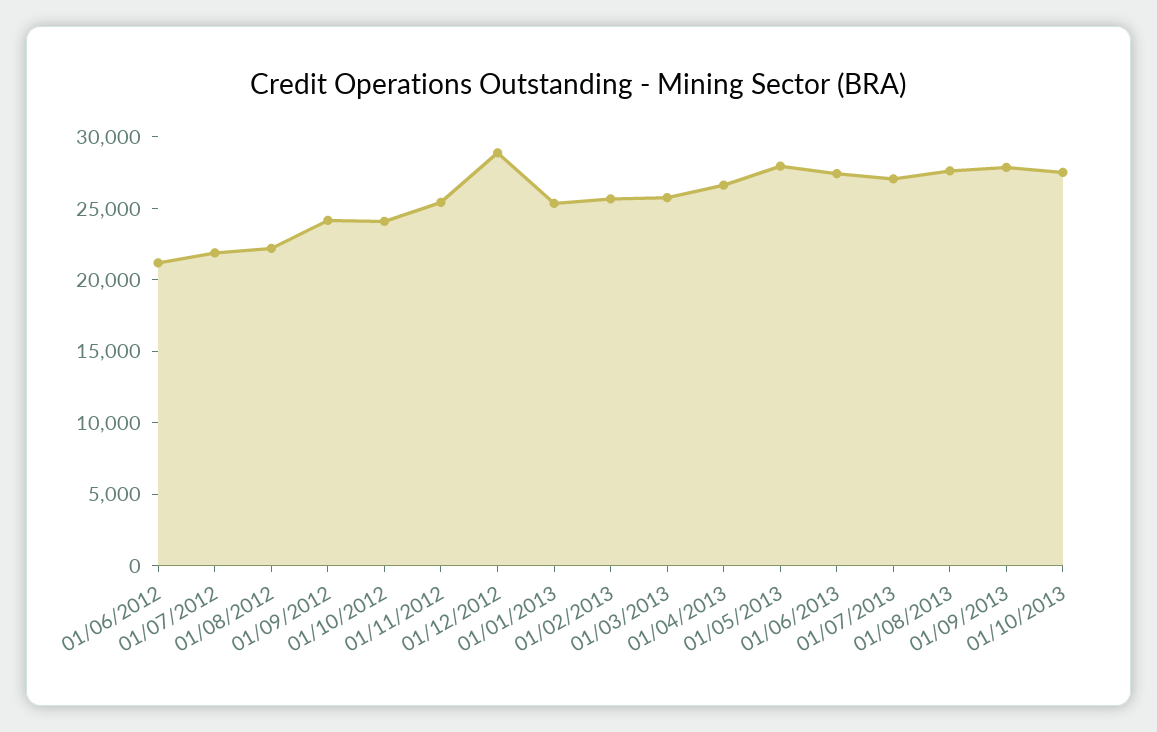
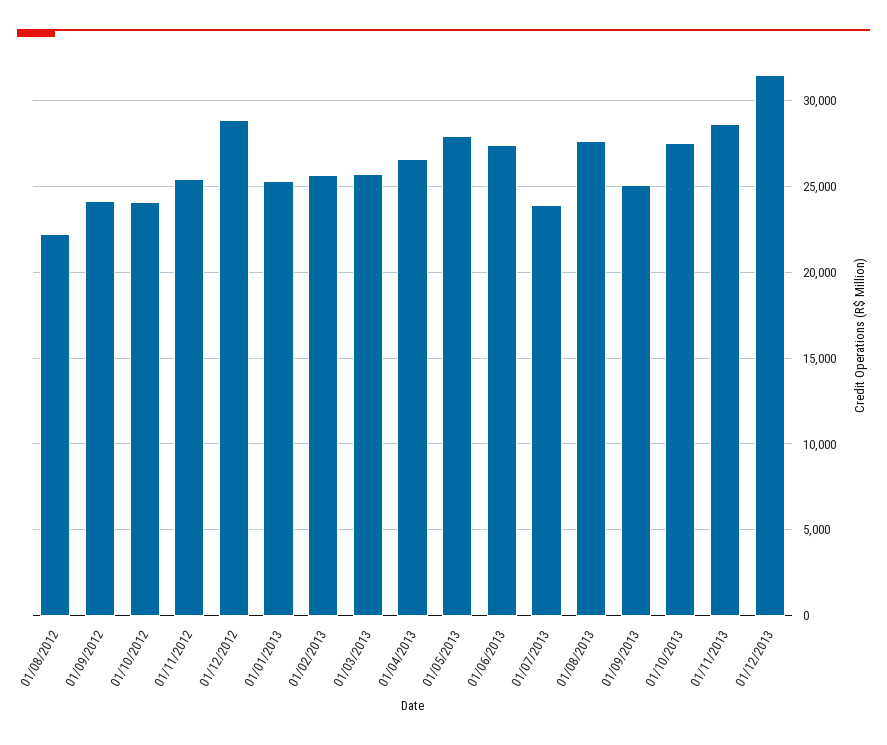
01/06/2012: 21000 -> none
01/07/2012: 22000 -> none
01/07/2013: 27000 -> 24000
01/09/2013: 28000 -> 25000
01/11/2013: none -> 28500
01/12/2013: none -> 31500

